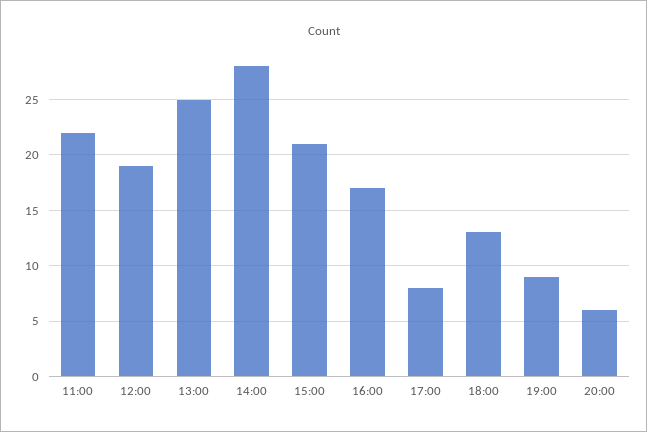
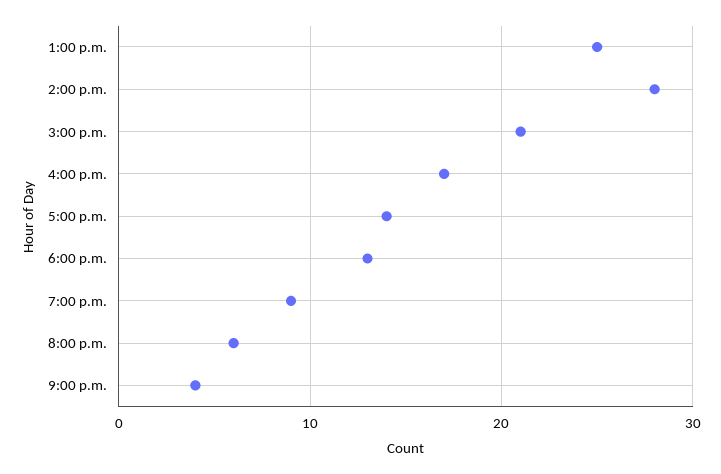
11:00: 22 -> none
12:00: 19 -> none
17:00: 8 -> 14
9:00 p.m.: none -> 4

